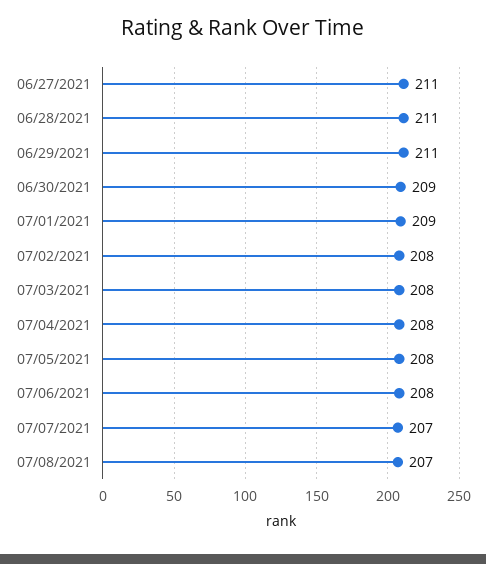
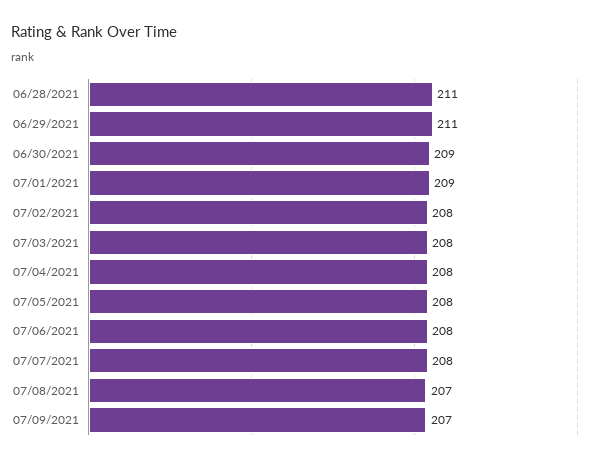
06/27/2021: 211 -> none
07/07/2021: 207 -> 208
07/09/2021: none -> 207

